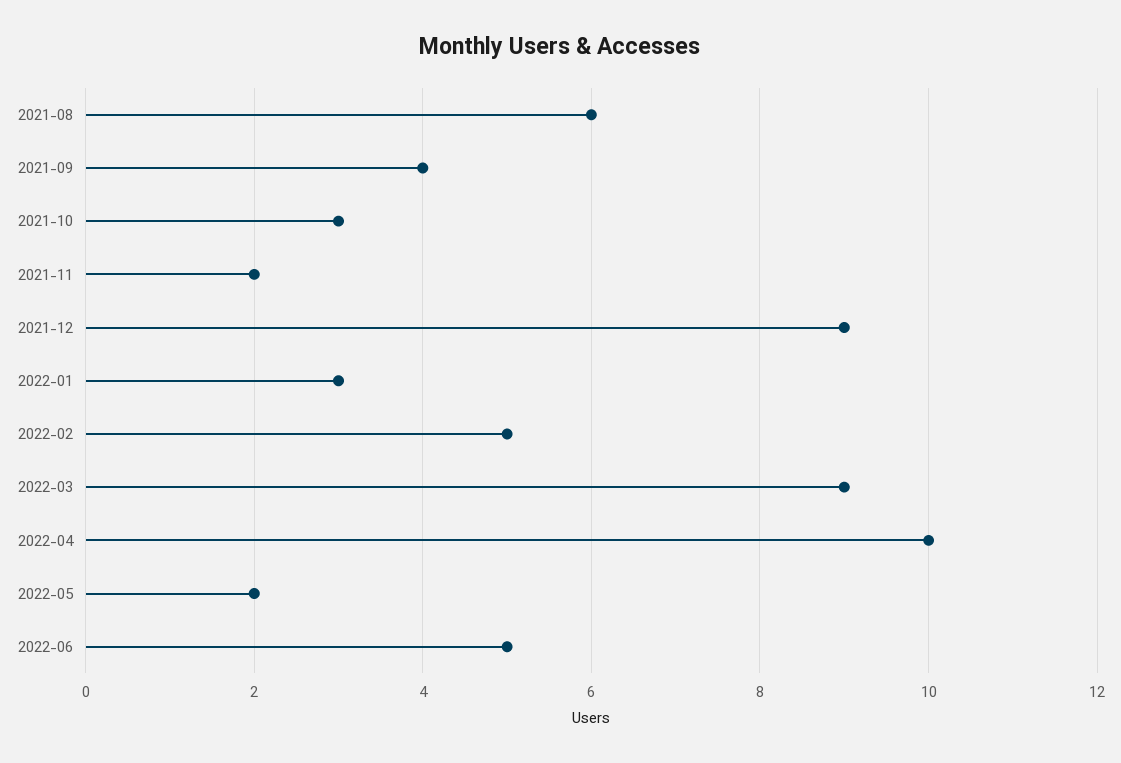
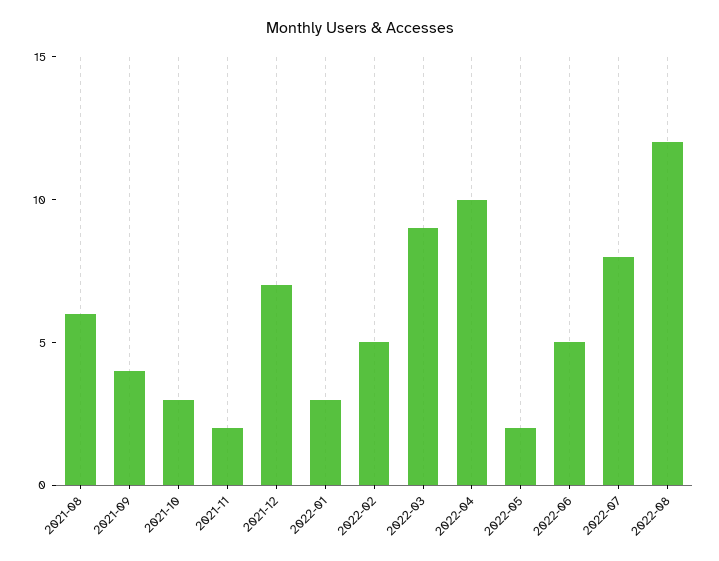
2021-12: 9 -> 7
2022-07: none -> 8
2022-08: none -> 12

